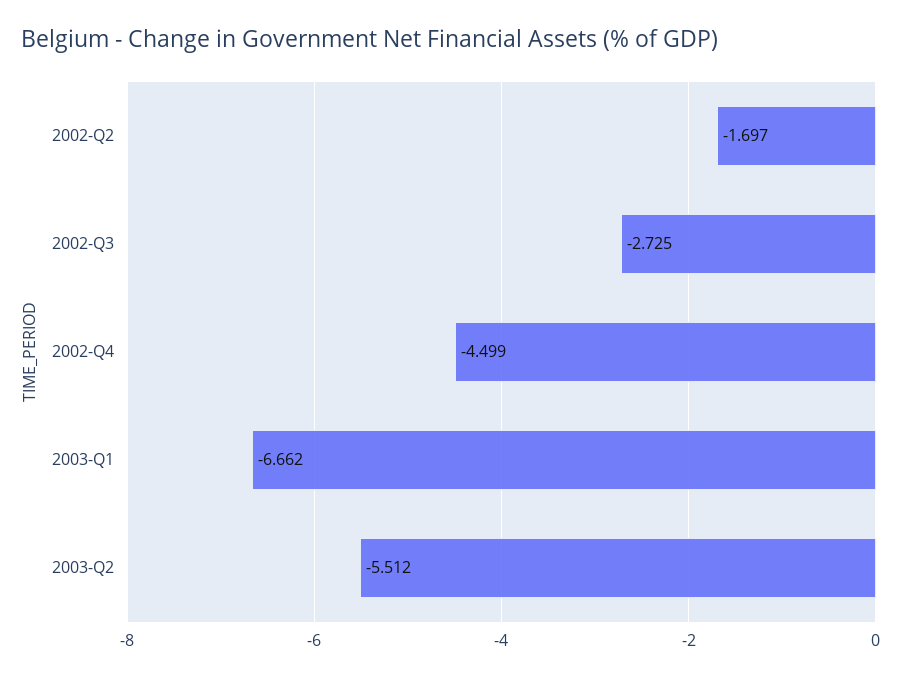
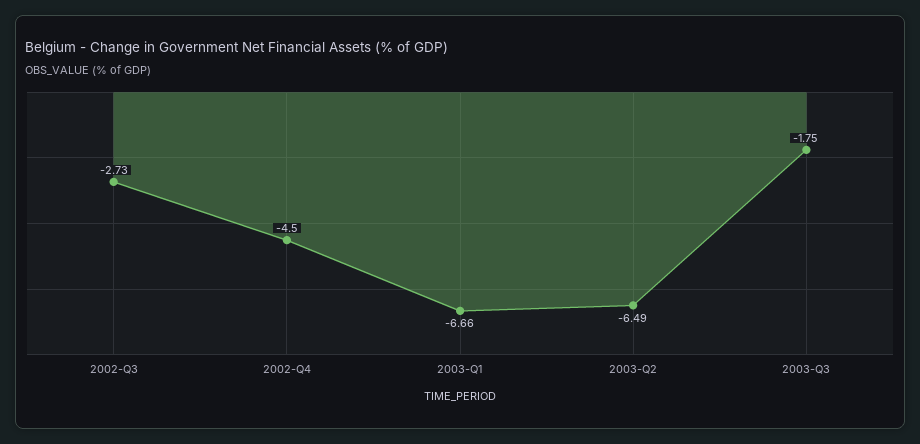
2002-Q2: -1.697 -> none
2003-Q2: -5.512 -> -6.49
2003-Q3: none -> -1.75

